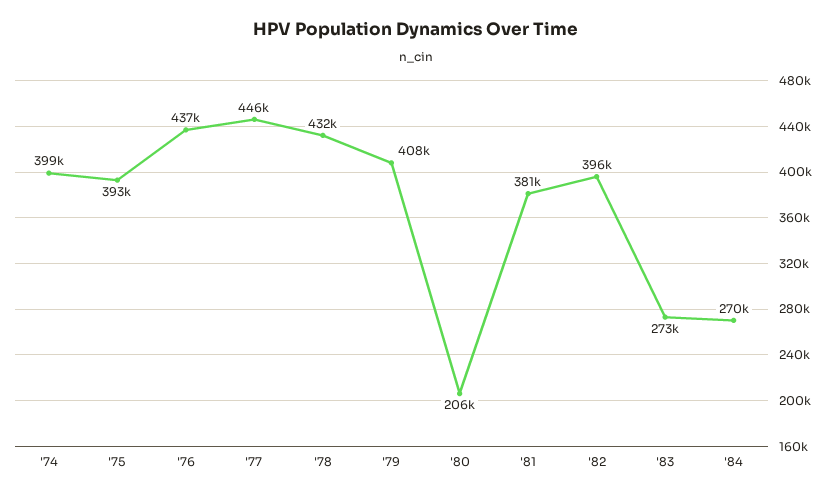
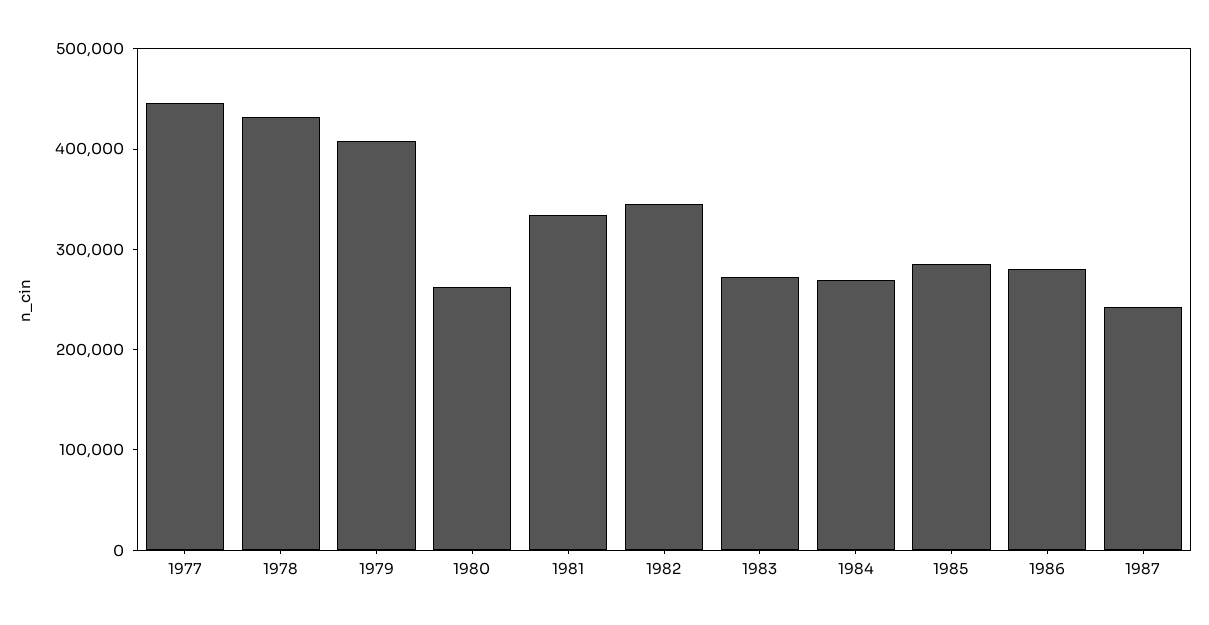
'74: 399000 -> none
'75: 393000 -> none
'76: 437000 -> none
'80: 206000 -> 260000
'81: 381000 -> 340000
'82: 396000 -> 340000
1985: none -> 280000
1986: none -> 280000
1987: none -> 240000

